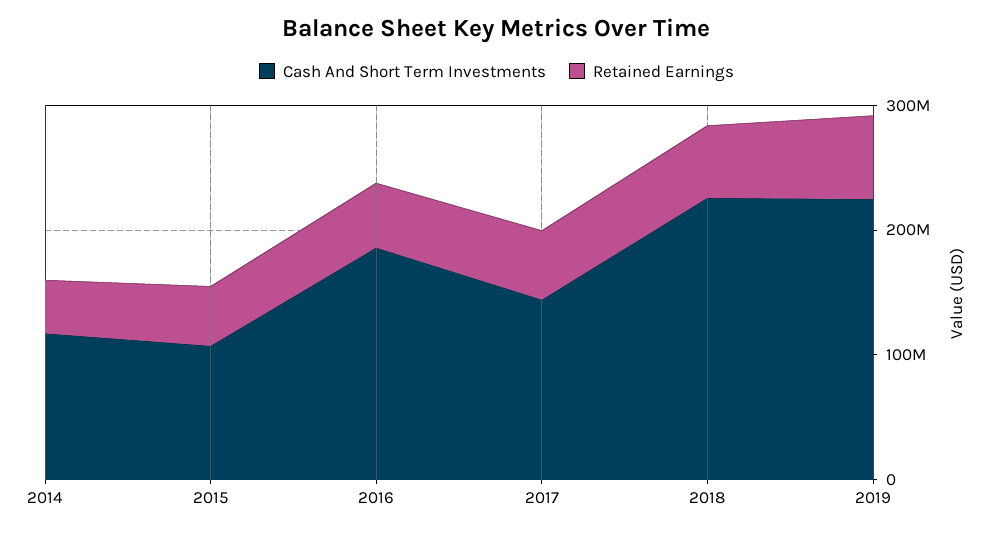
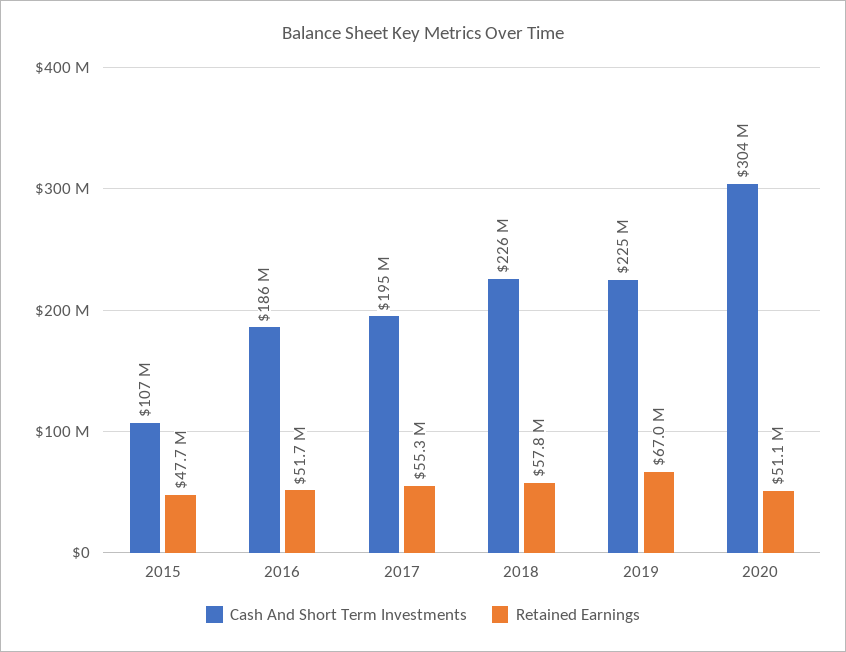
Cash And Short Term Investments, 2014: 120000000 -> none
Retained Earnings, 2014: 40000000 -> none
Cash And Short Term Investments, 2017: 140000000 -> 195000000
Cash And Short Term Investments, 2020: none -> 304000000
Retained Earnings, 2020: none -> 51100000

